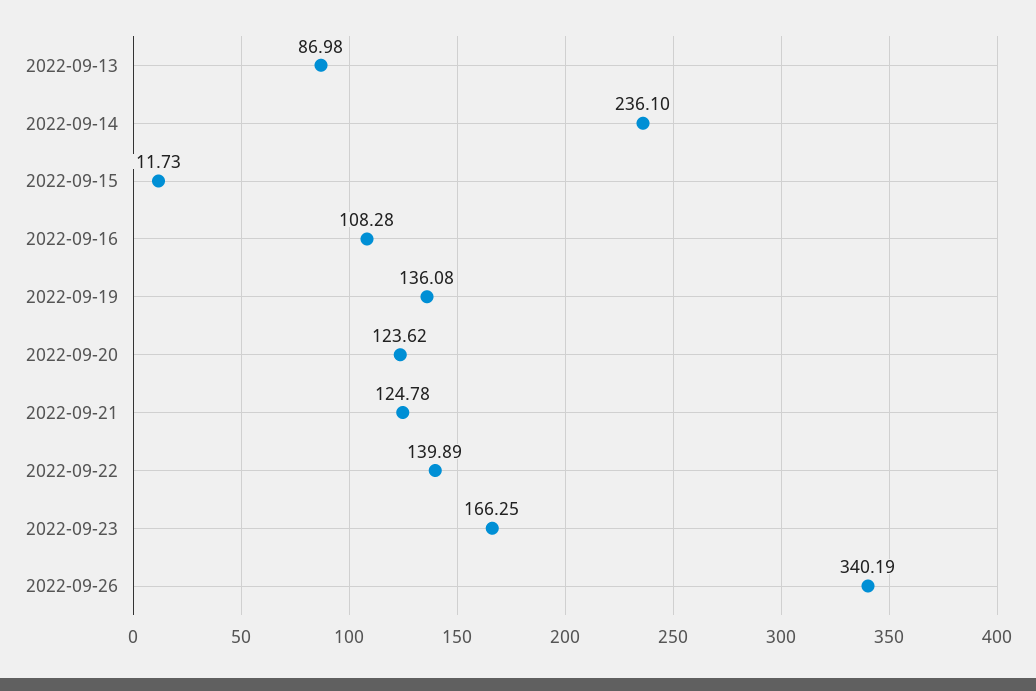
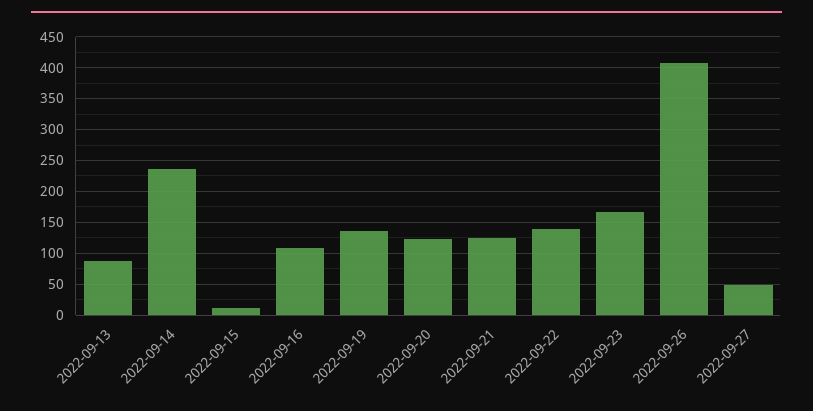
2022-09-26: 340.19 -> 410
2022-09-27: none -> 50

